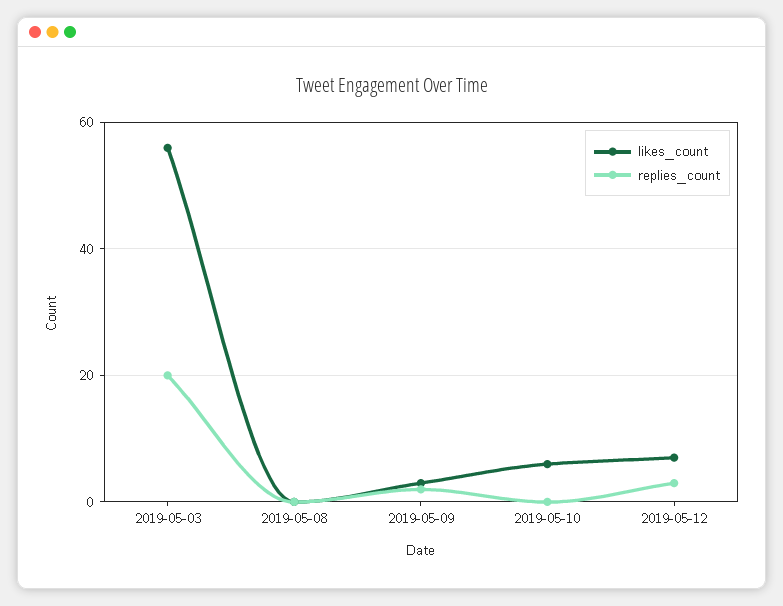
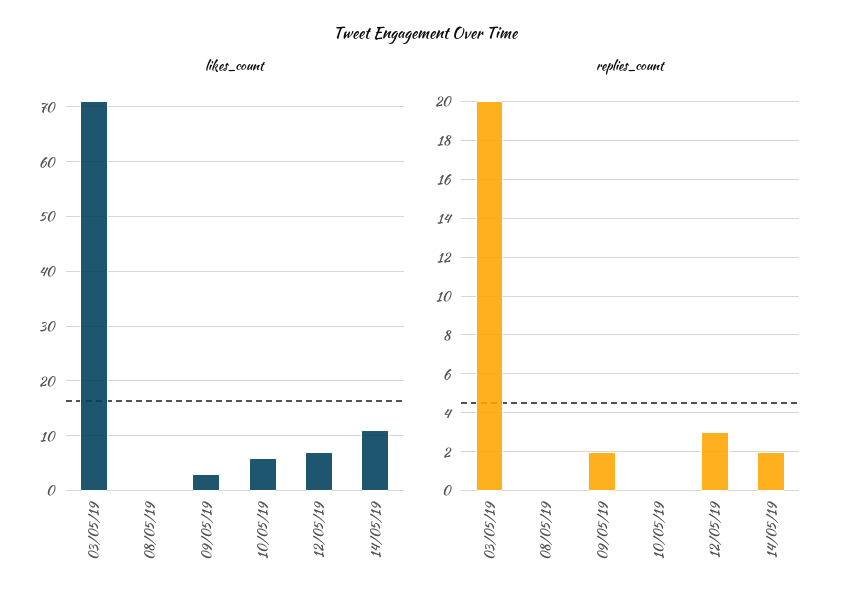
likes_count, 2019-05-03: 55 -> 70
likes_count, 14/05/19: none -> 10
replies_count, 14/05/19: none -> 2

